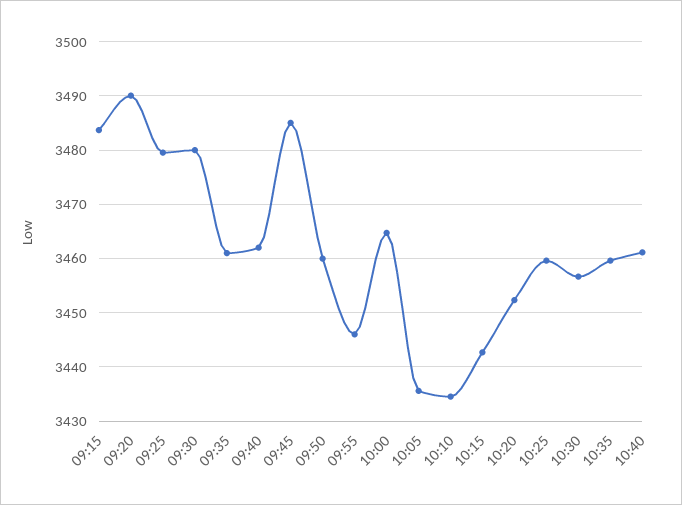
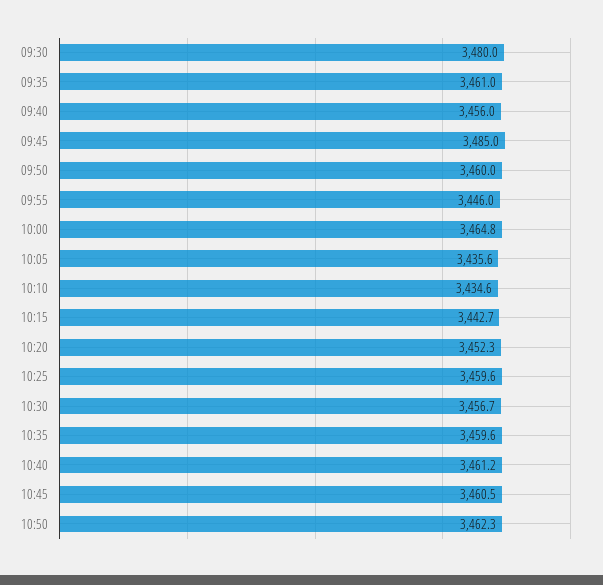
09:15: 3484 -> none
09:20: 3490 -> none
09:25: 3480 -> none
09:40: 3462 -> 3456
10:45: none -> 3460.5
10:50: none -> 3462.3

